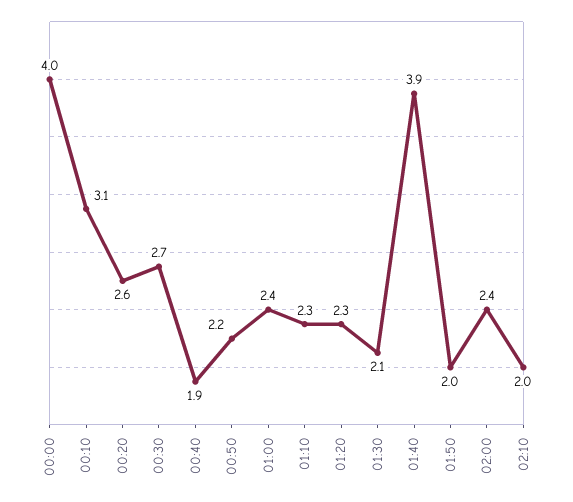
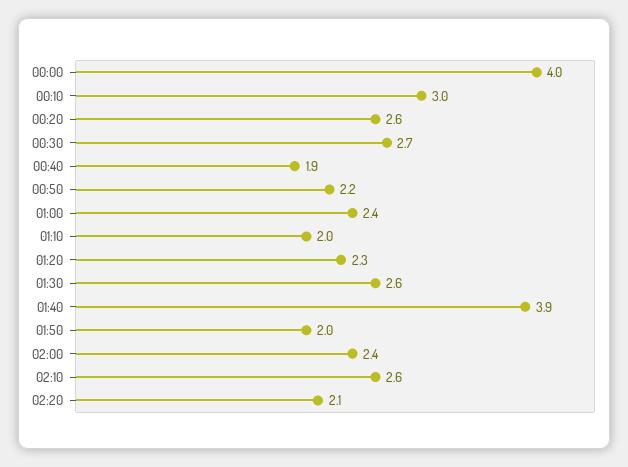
00:10: 3.1 -> 3
01:10: 2.3 -> 2
01:30: 2.1 -> 2.6
02:10: 2 -> 2.6
02:20: none -> 2.1

